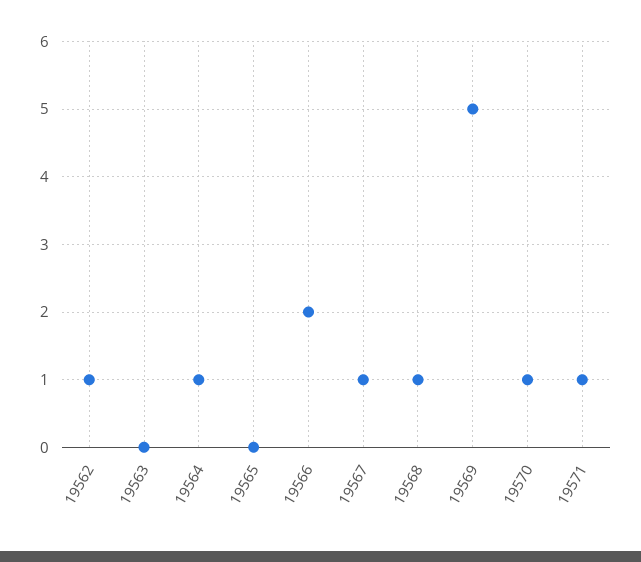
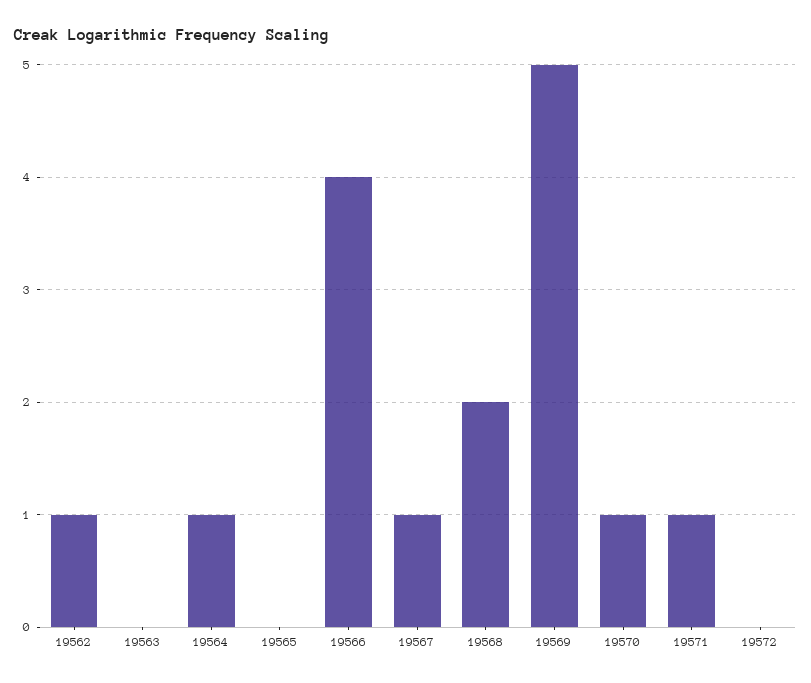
19566: 2 -> 4
19568: 1 -> 2
19572: none -> 0

